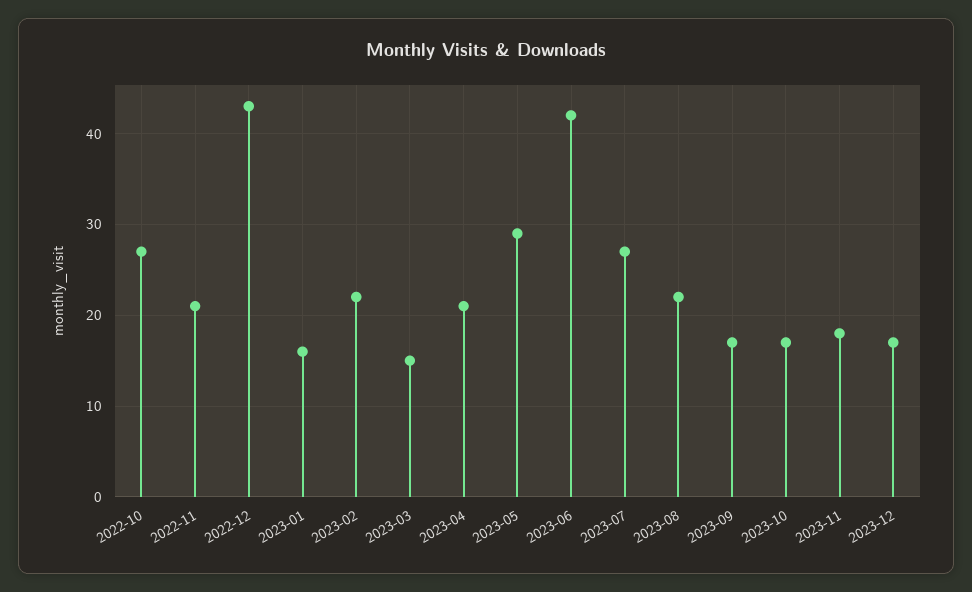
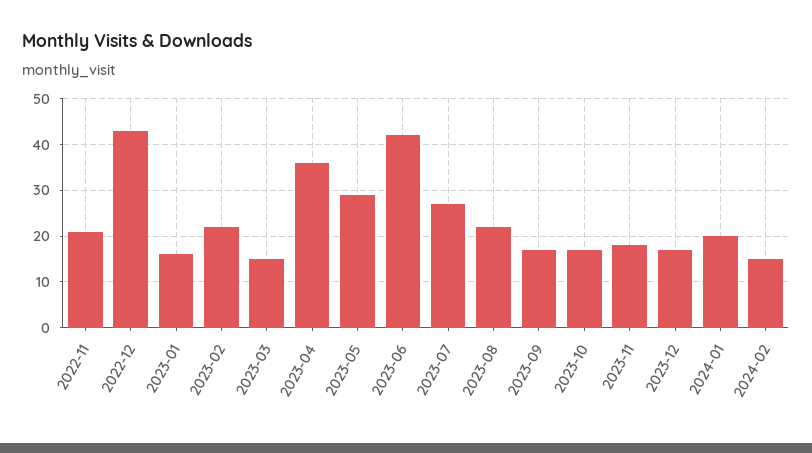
2022-10: 27 -> none
2023-04: 21 -> 35
2024-01: none -> 20
2024-02: none -> 15

